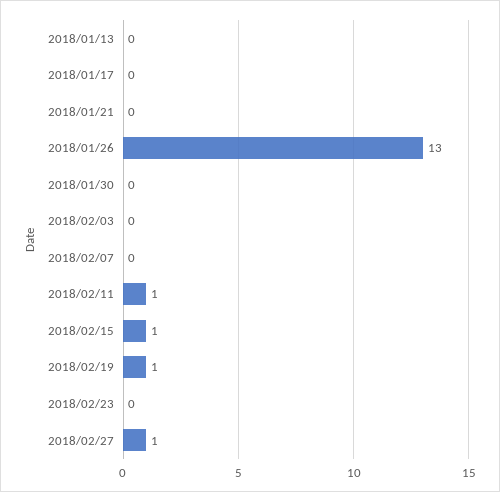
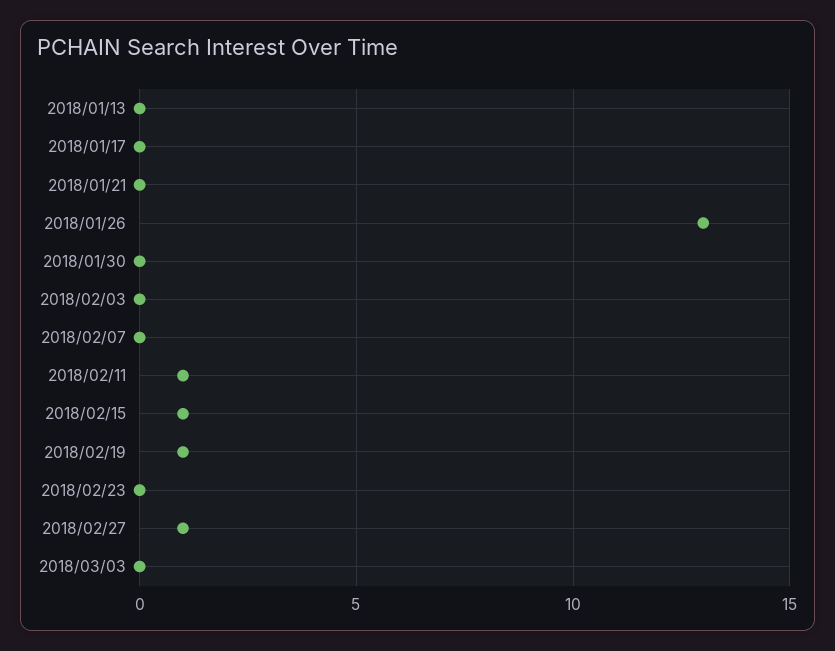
2018/03/03: none -> 0

